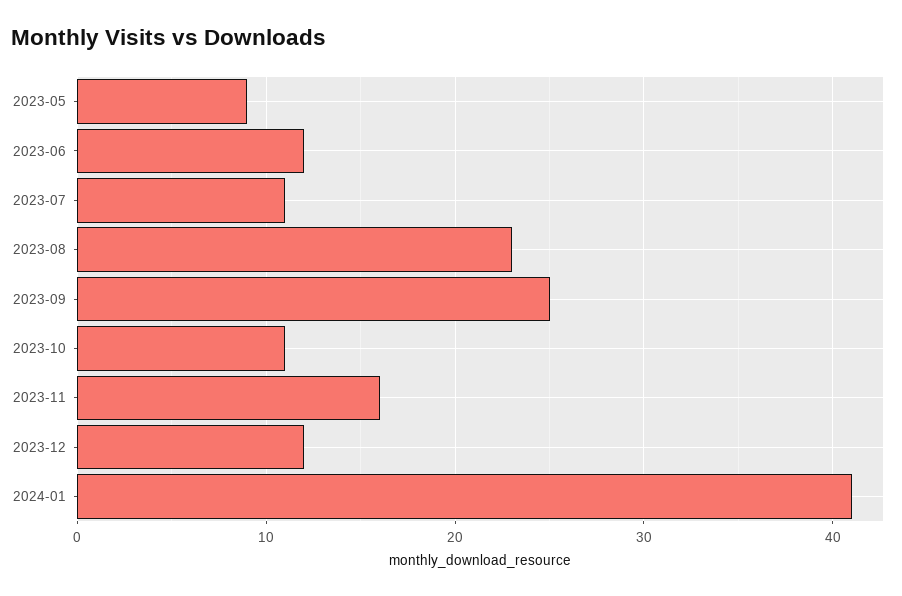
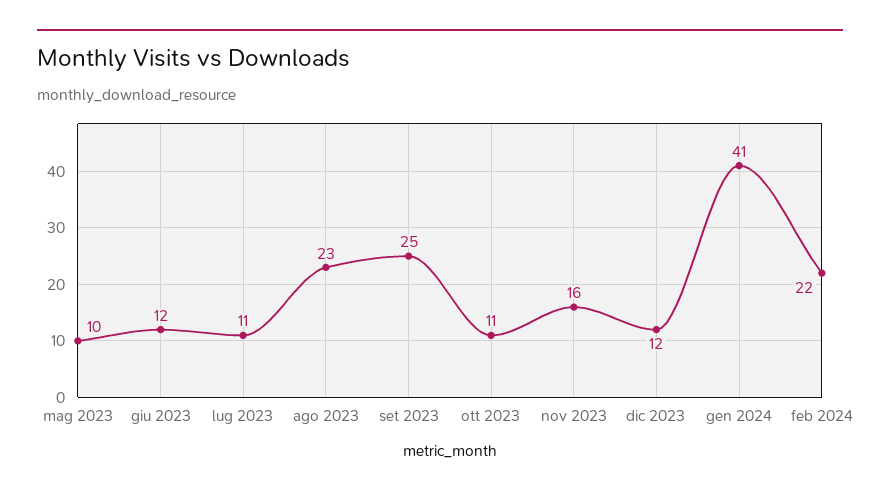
2023-05: 9 -> 10
feb 2024: none -> 22

